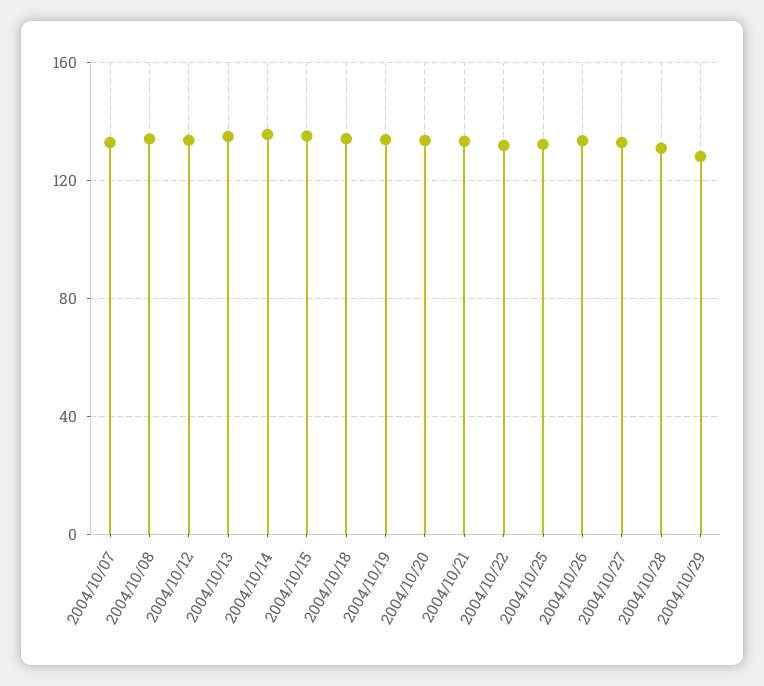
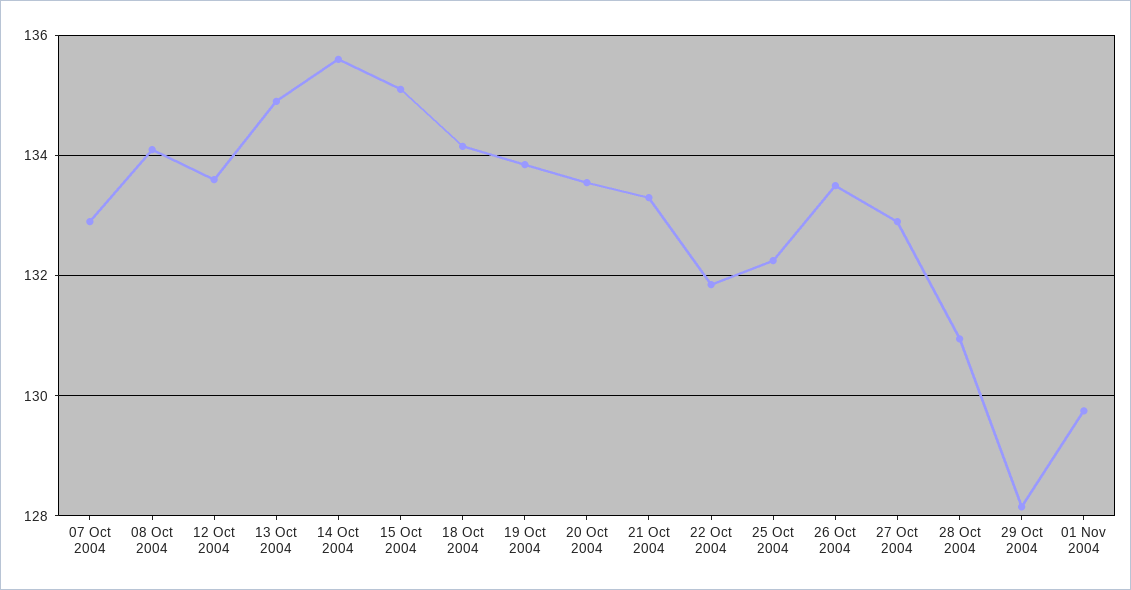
01 Nov 2004: none -> 129.8

